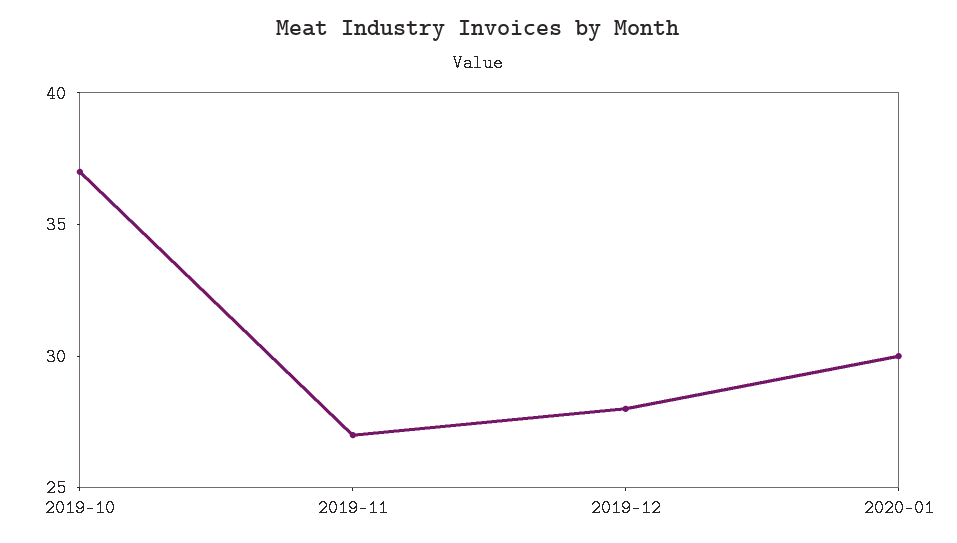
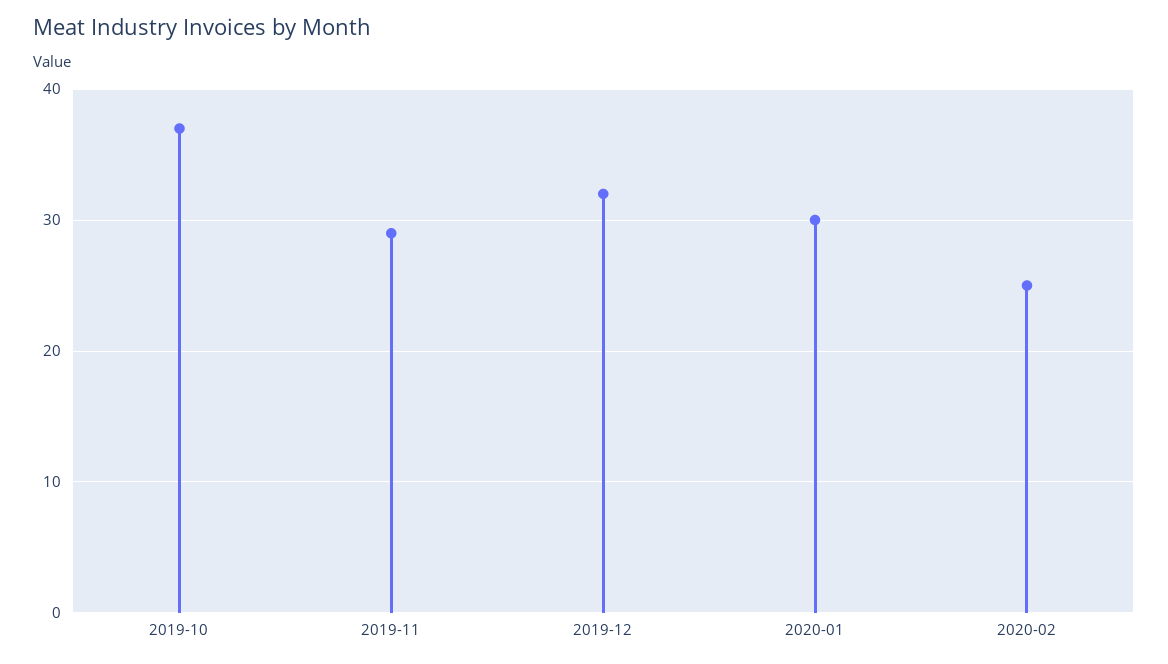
2019-11: 27 -> 29
2019-12: 28 -> 32
2020-02: none -> 25

